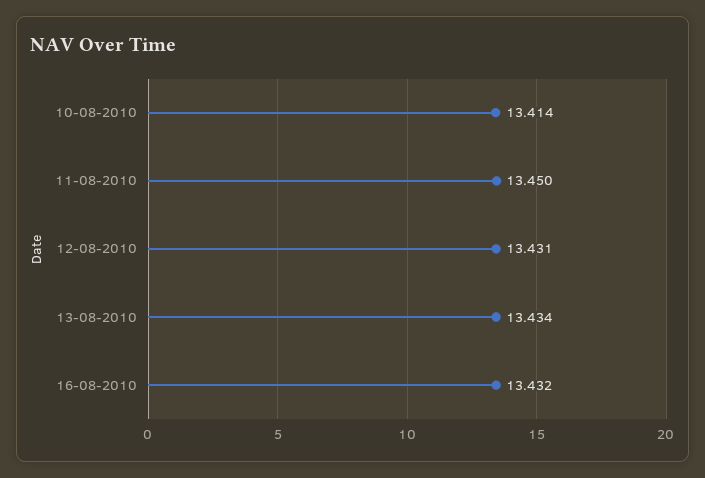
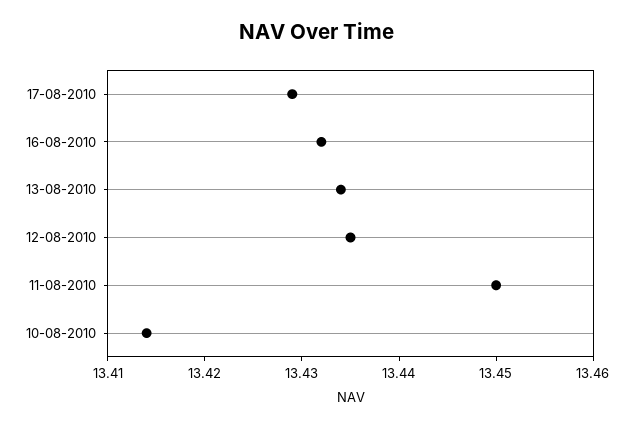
12-08-2010: 13.431 -> 13.435
17-08-2010: none -> 13.429

